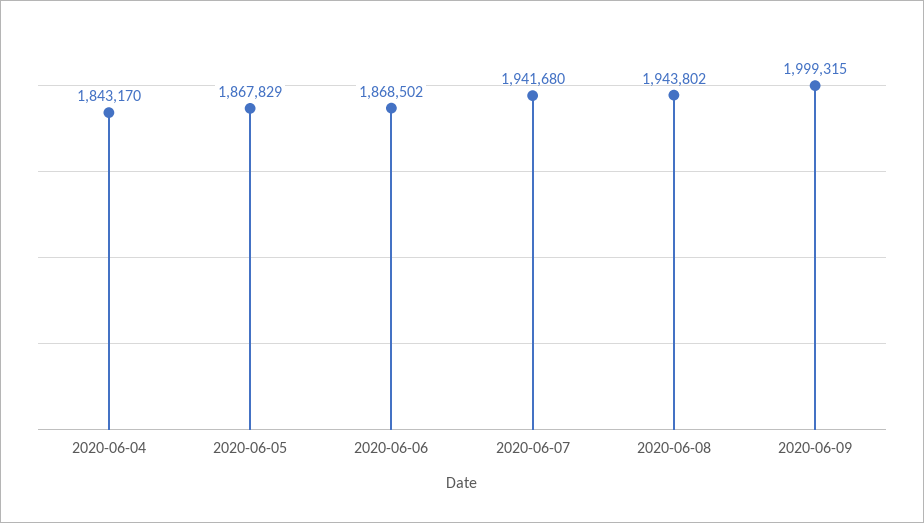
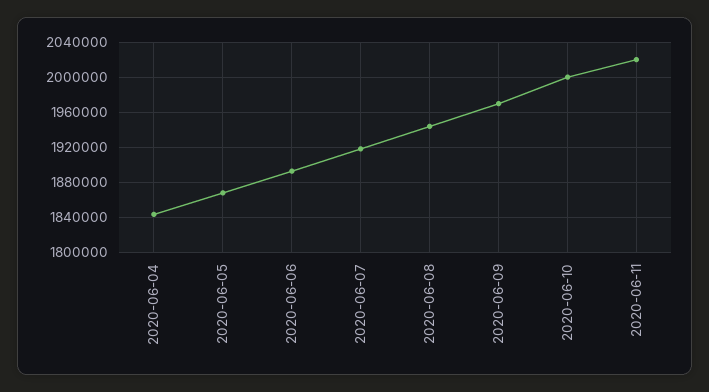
2020-06-06: 1868502 -> 1890000
2020-06-07: 1941680 -> 1920000
2020-06-09: 1999315 -> 1970000
2020-06-10: none -> 2000000
2020-06-11: none -> 2020000

